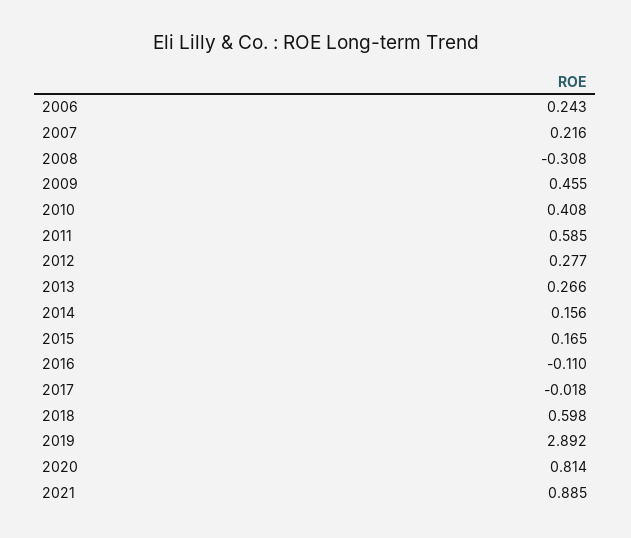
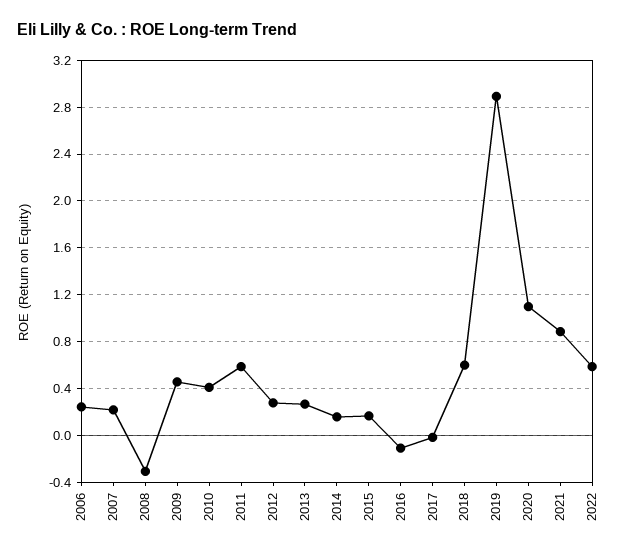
2020: 0.814 -> 1.1
2022: none -> 0.6

